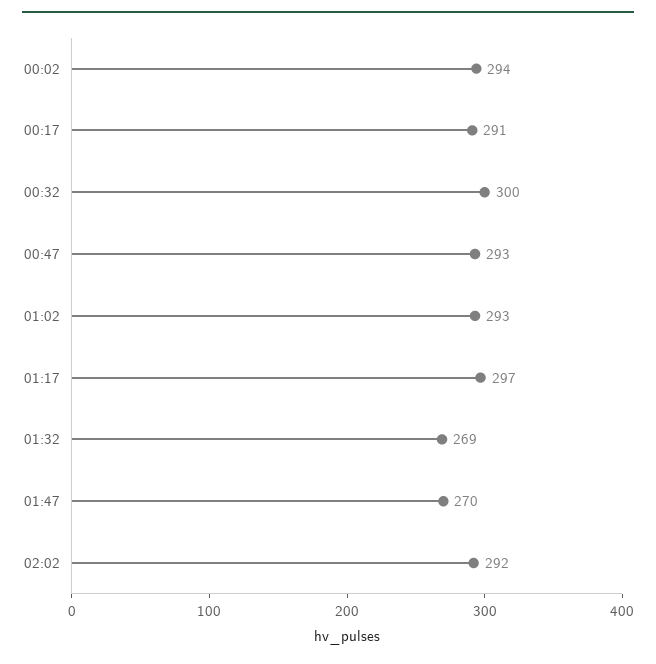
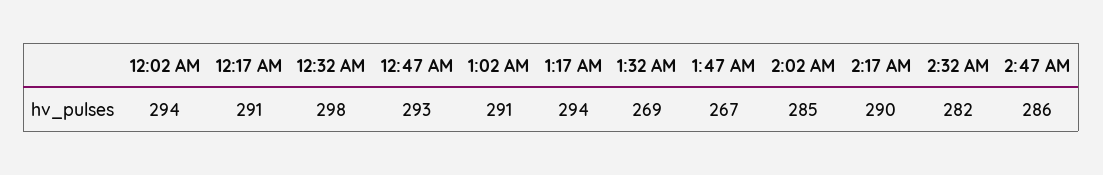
00:32: 300 -> 298
01:02: 293 -> 291
01:17: 297 -> 294
01:47: 270 -> 267
02:02: 292 -> 285
2:17 AM: none -> 290
2:32 AM: none -> 282
2:47 AM: none -> 286

